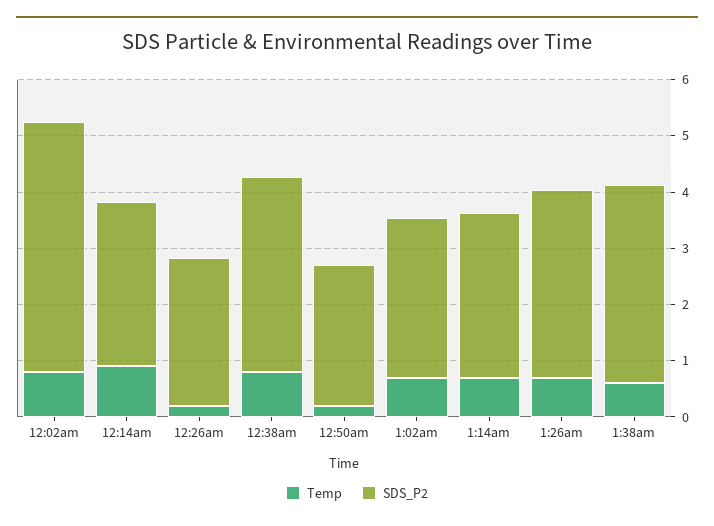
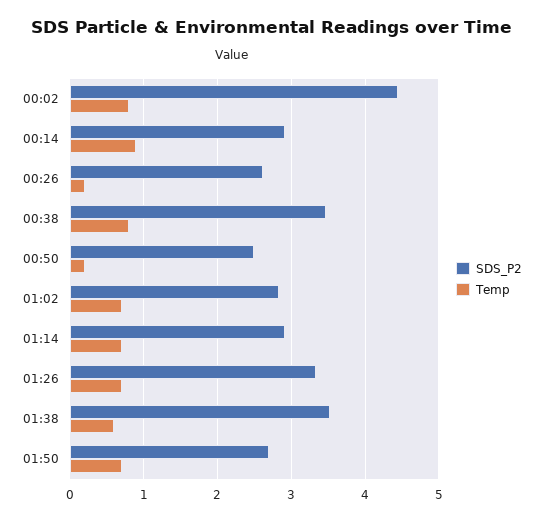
SDS_P2, 01:50: none -> 2.7
Temp, 01:50: none -> 0.7

